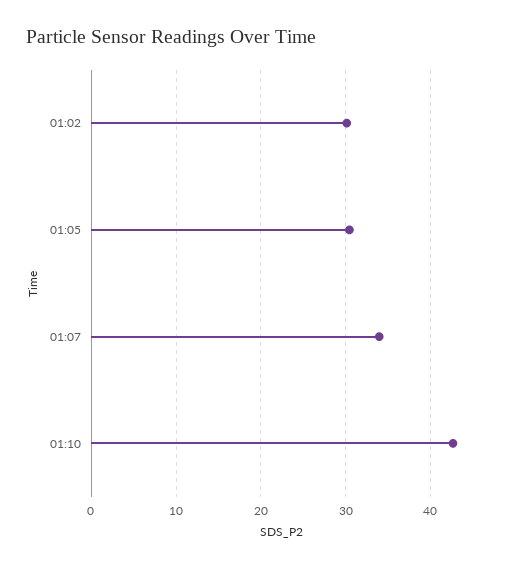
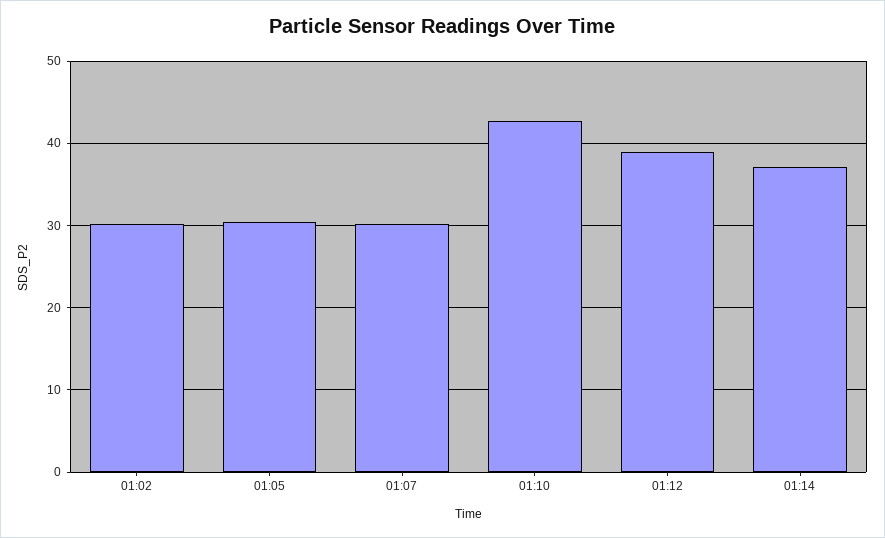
01:07: 34 -> 30
01:12: none -> 39
01:14: none -> 37

